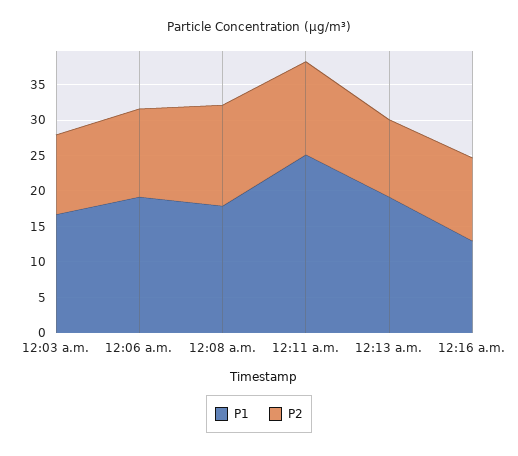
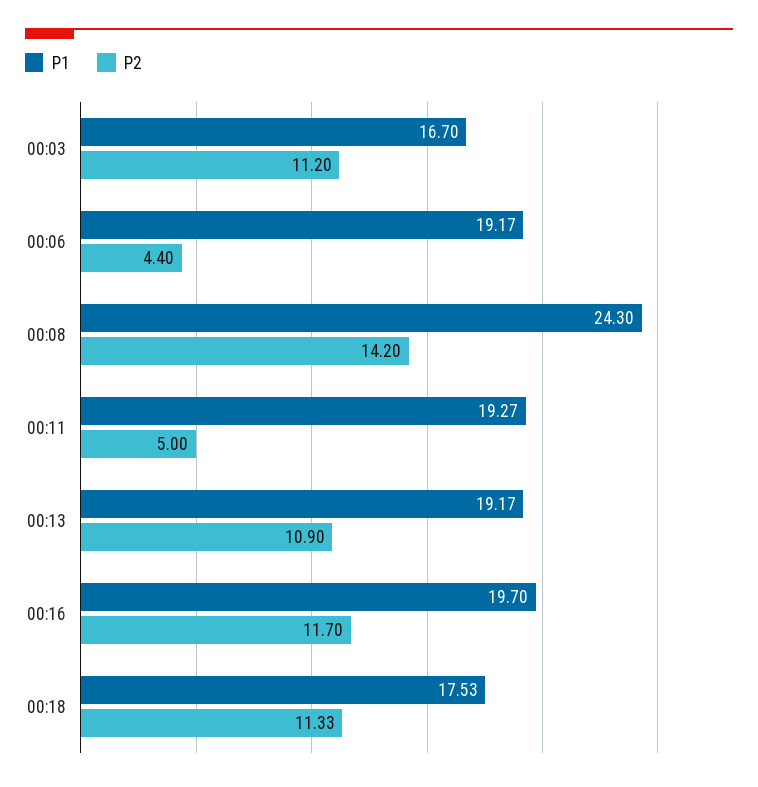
P2, 12:06 a.m.: 12.5 -> 4.4
P1, 12:08 a.m.: 17.5 -> 24.3
P1, 12:11 a.m.: 25 -> 19.27
P2, 12:11 a.m.: 12.5 -> 5
P1, 12:16 a.m.: 12.5 -> 19.7
P1, 00:18: none -> 17.53
P2, 00:18: none -> 11.33

